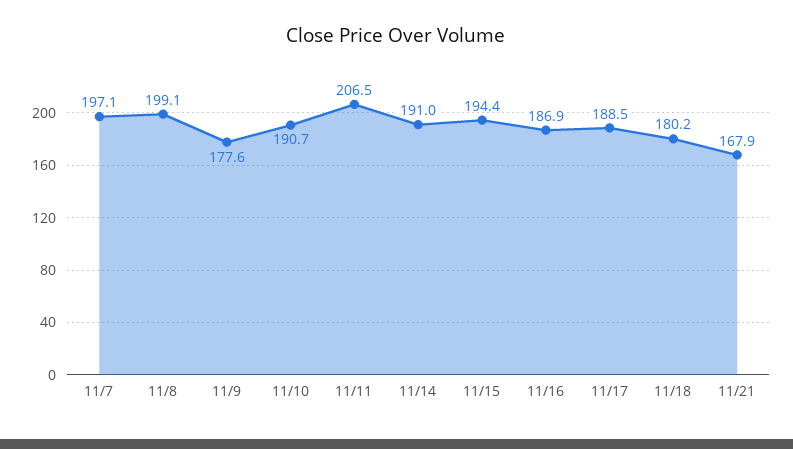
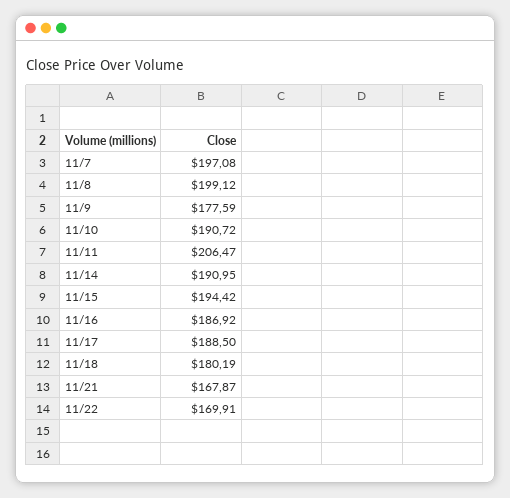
11/22: none -> 169.91

